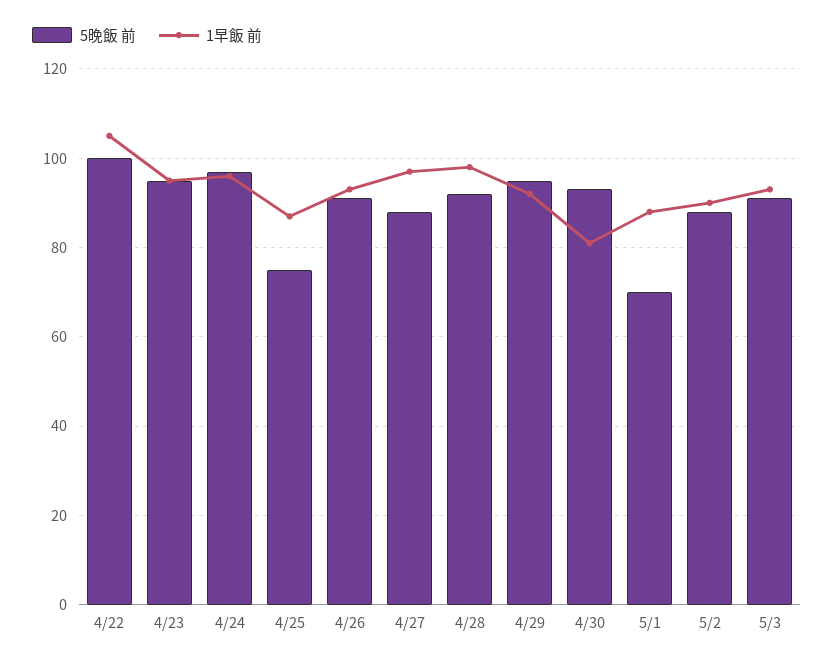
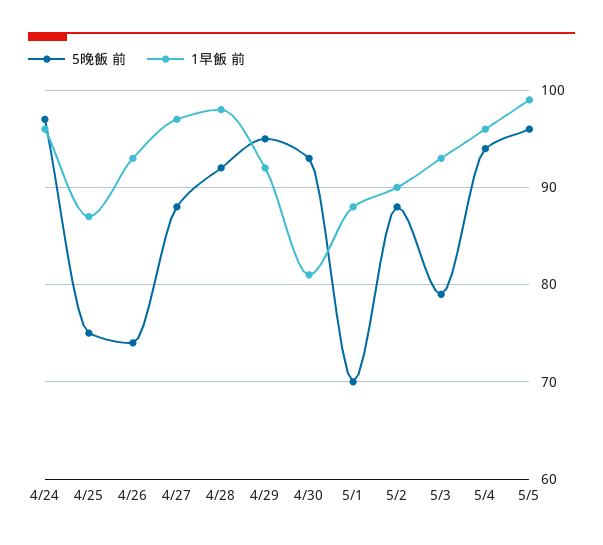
5晚飯 前, 4/22: 100 -> none
1早飯 前, 4/22: 105 -> none
5晚飯 前, 4/23: 95 -> none
1早飯 前, 4/23: 95 -> none
5晚飯 前, 4/26: 90 -> 74
5晚飯 前, 5/3: 90 -> 79
5晚飯 前, 5/4: none -> 94
1早飯 前, 5/4: none -> 96
5晚飯 前, 5/5: none -> 96
1早飯 前, 5/5: none -> 99

